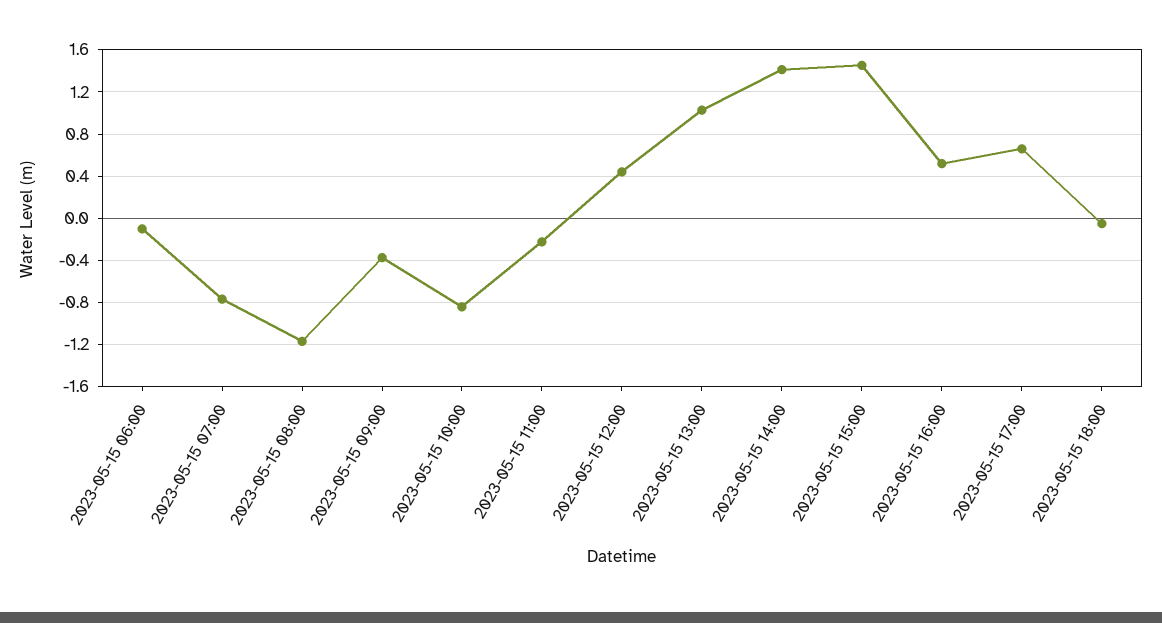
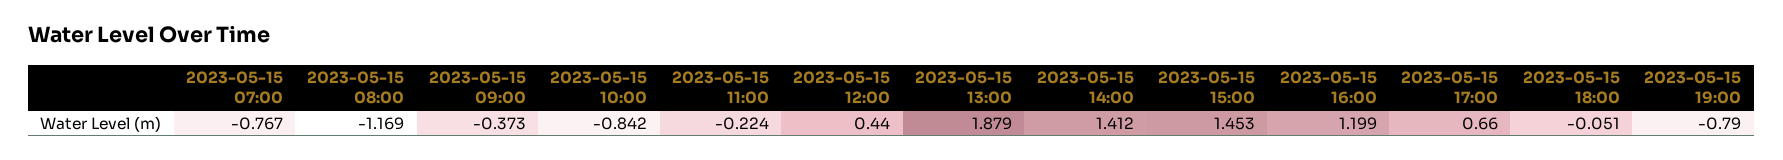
2023-05-15 06:00: -0.1 -> none
2023-05-15 13:00: 1 -> 1.879
2023-05-15 16:00: 0.5 -> 1.199
2023-05-15 19:00: none -> -0.79

